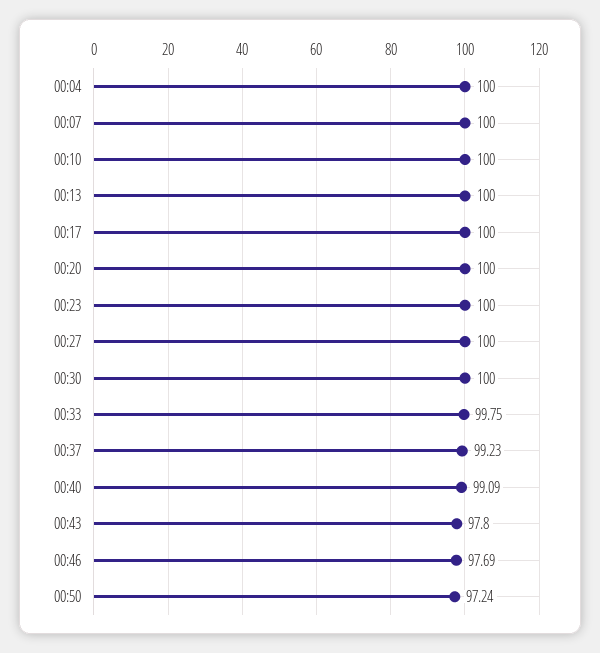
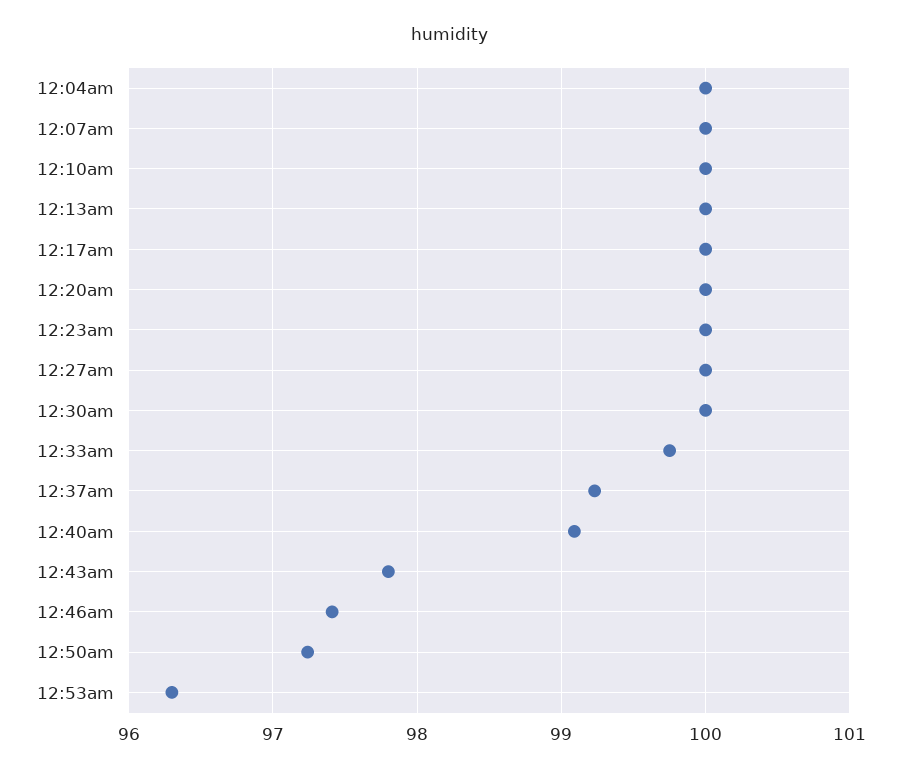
00:46: 97.69 -> 97.4
12:53am: none -> 96.3

